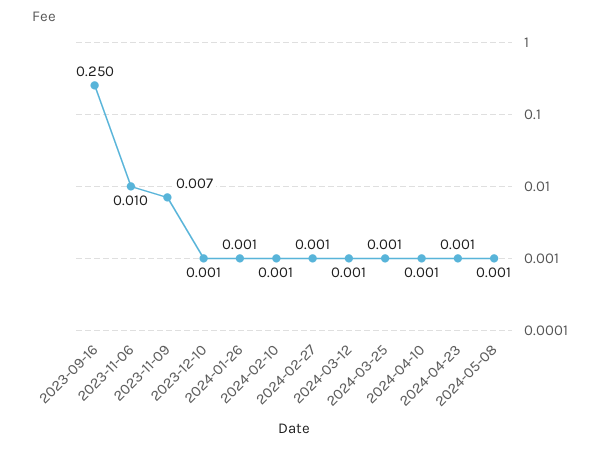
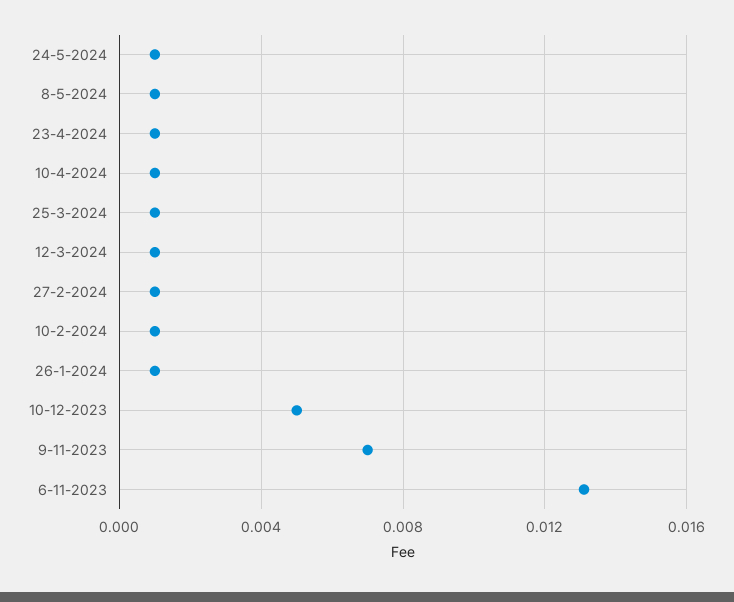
2023-09-16: 0.25 -> none
2023-11-06: 0.01 -> 0.013
2023-12-10: 0.001 -> 0.005
24-5-2024: none -> 0.001

